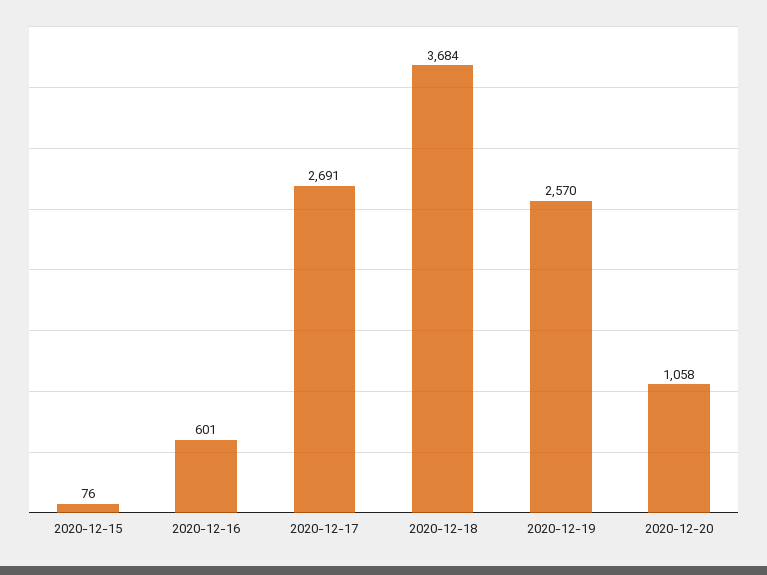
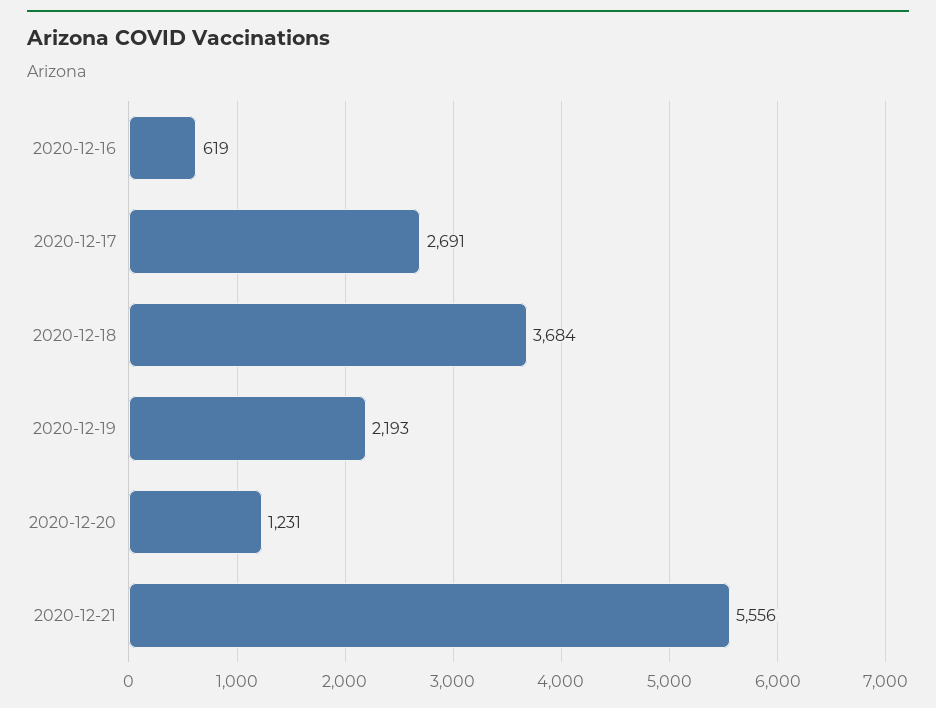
2020-12-15: 76 -> none
2020-12-16: 601 -> 619
2020-12-19: 2570 -> 2193
2020-12-20: 1058 -> 1231
2020-12-21: none -> 5556

